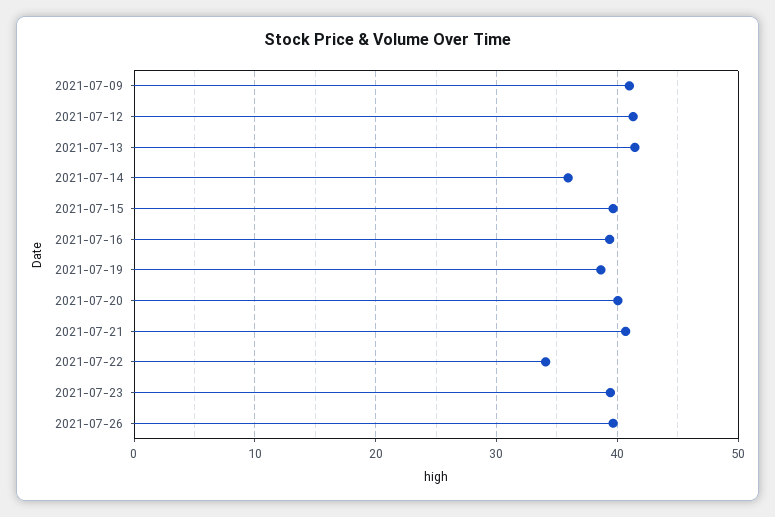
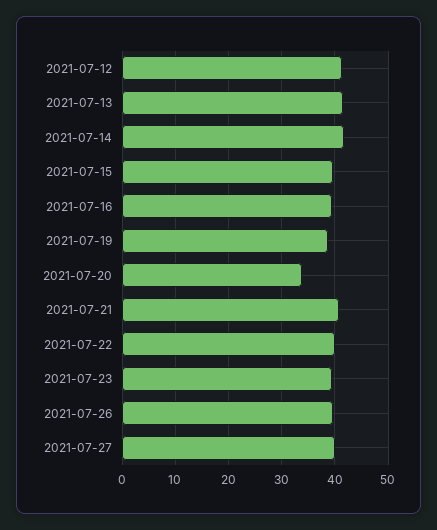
2021-07-09: 41 -> none
2021-07-14: 36 -> 42
2021-07-20: 40 -> 34
2021-07-22: 34 -> 40
2021-07-27: none -> 40

